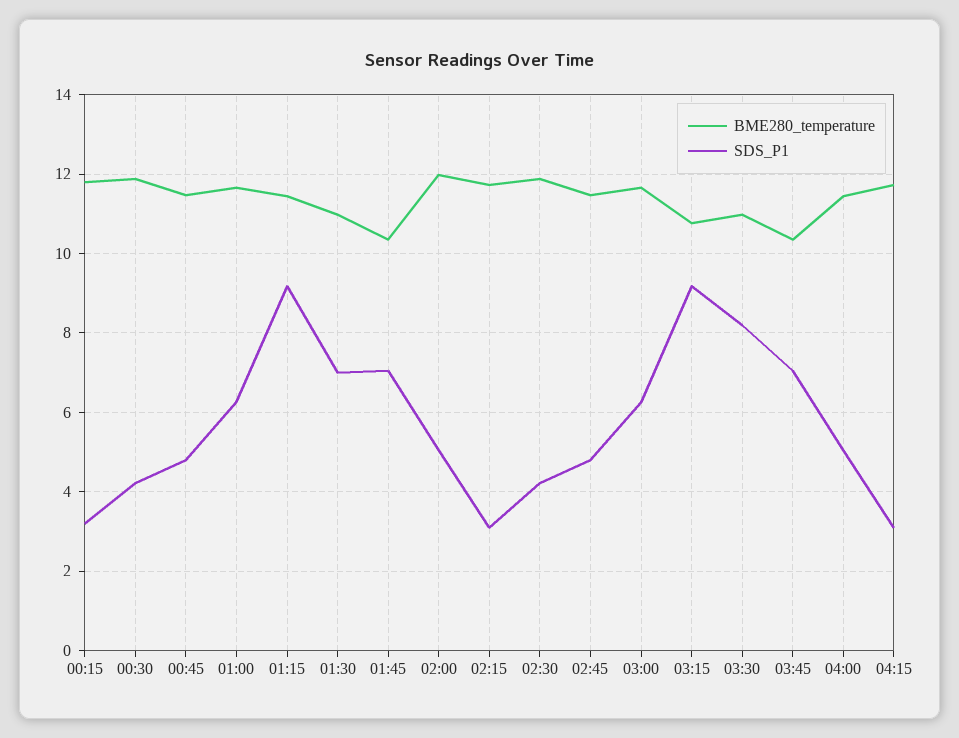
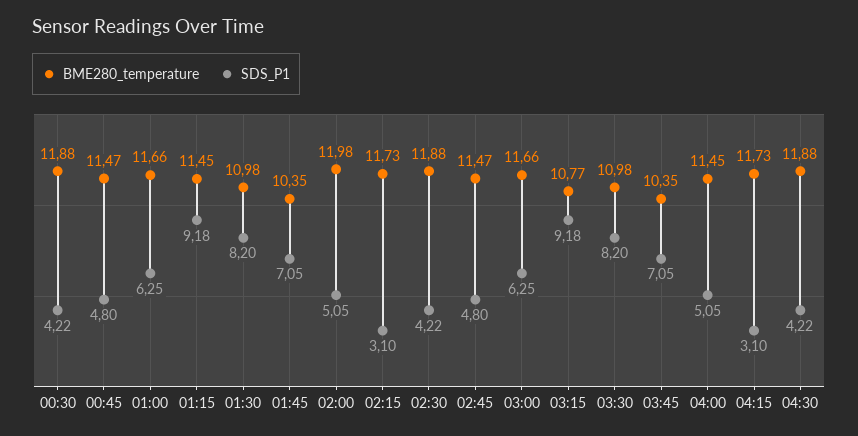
BME280_temperature, 00:15: 11.8 -> none
SDS_P1, 00:15: 3.2 -> none
SDS_P1, 01:30: 7 -> 8.2
BME280_temperature, 04:30: none -> 11.88
SDS_P1, 04:30: none -> 4.22

